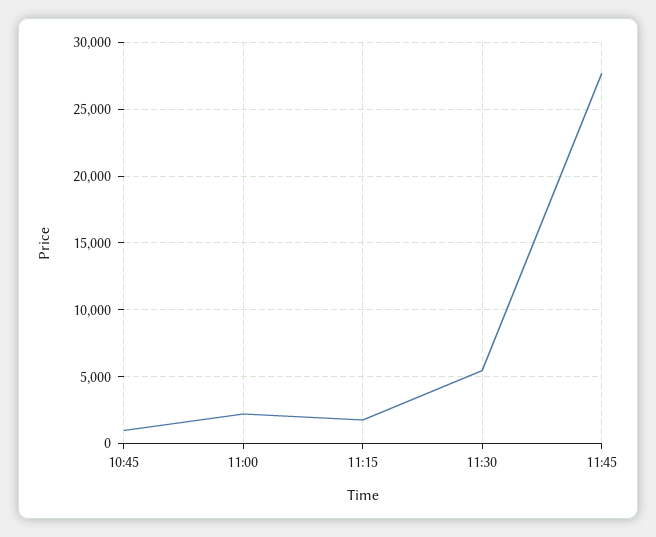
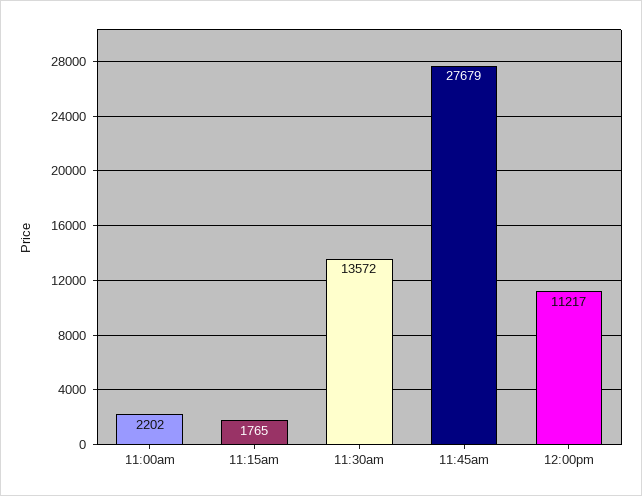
10:45: 1000 -> none
11:30: 5500 -> 13572
12:00pm: none -> 11217

